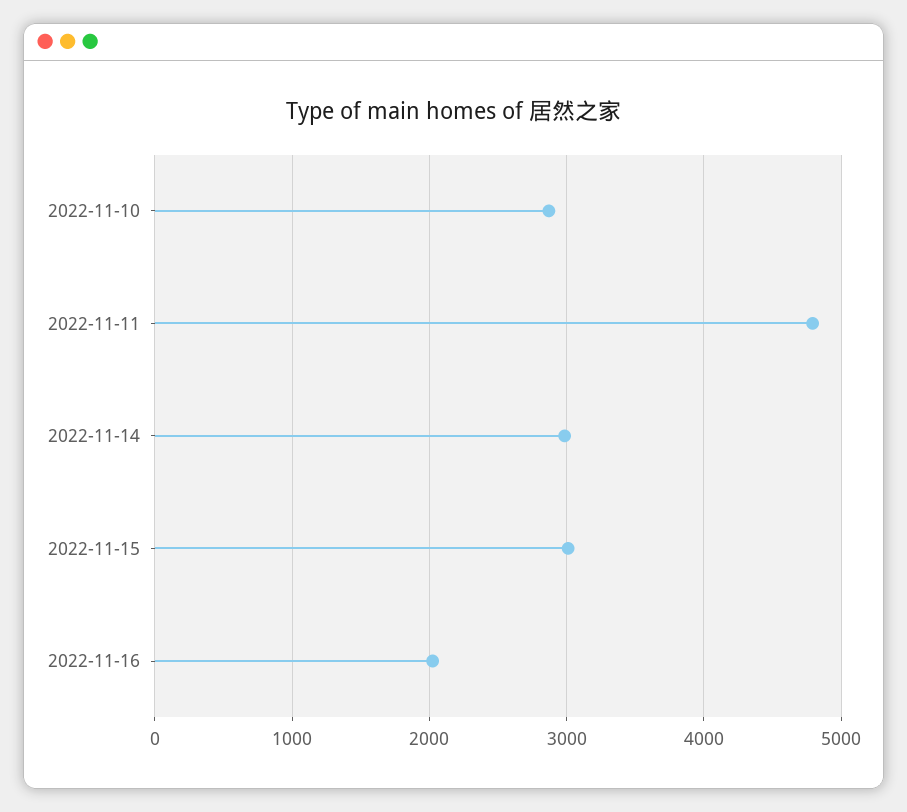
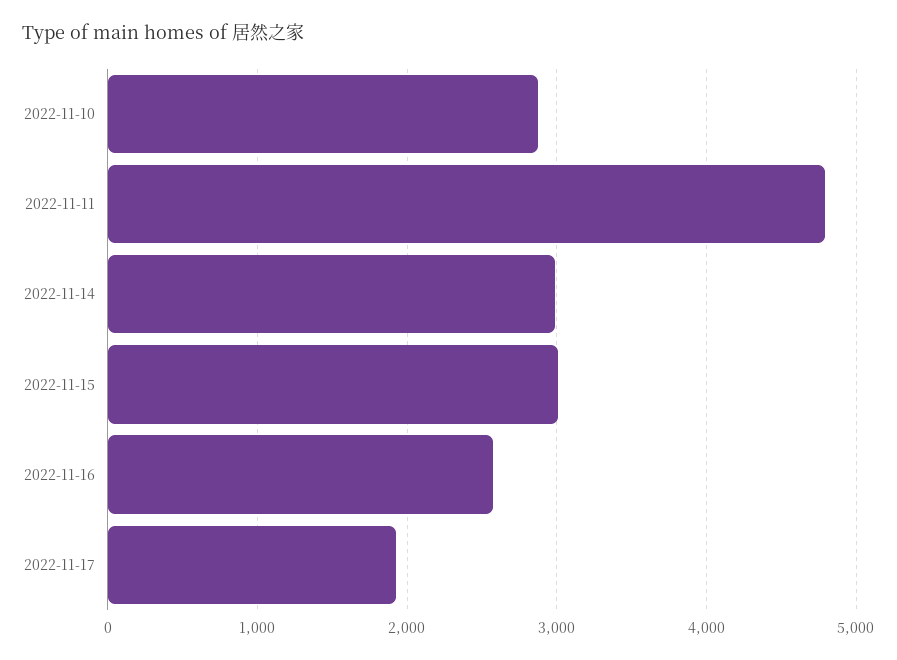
2022-11-16: 2000 -> 2600
2022-11-17: none -> 1900

